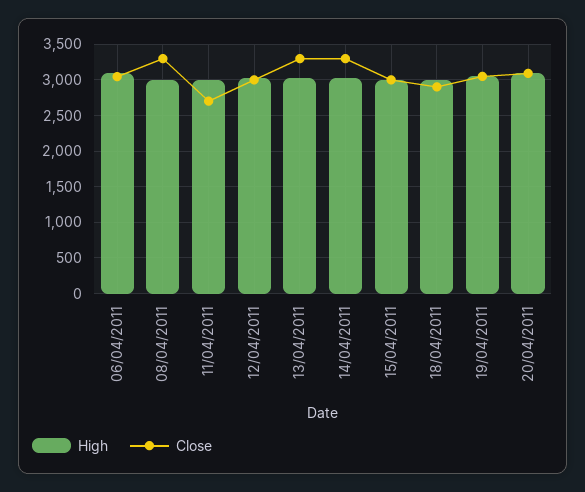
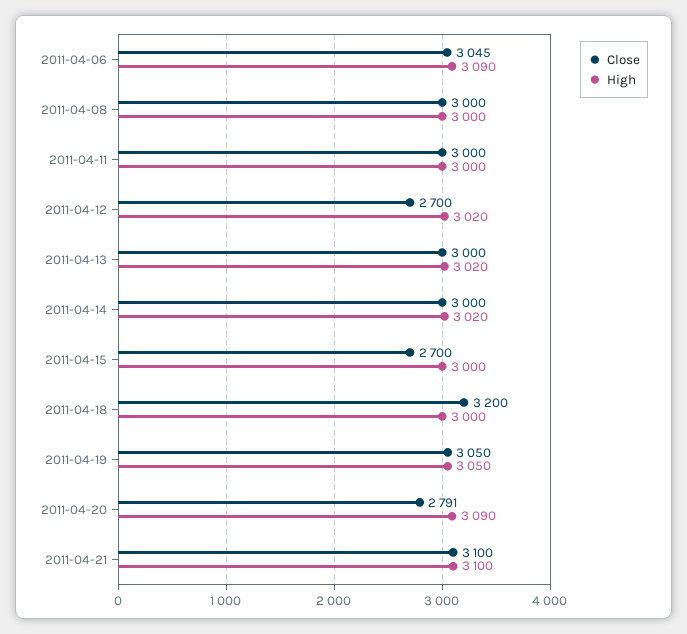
Close, 08/04/2011: 3300 -> 3000
Close, 11/04/2011: 2700 -> 3000
Close, 12/04/2011: 3000 -> 2700
Close, 13/04/2011: 3300 -> 3000
Close, 14/04/2011: 3300 -> 3000
Close, 15/04/2011: 3000 -> 2700
Close, 18/04/2011: 2900 -> 3200
Close, 20/04/2011: 3100 -> 2791
Close, 2011-04-21: none -> 3100
High, 2011-04-21: none -> 3100

